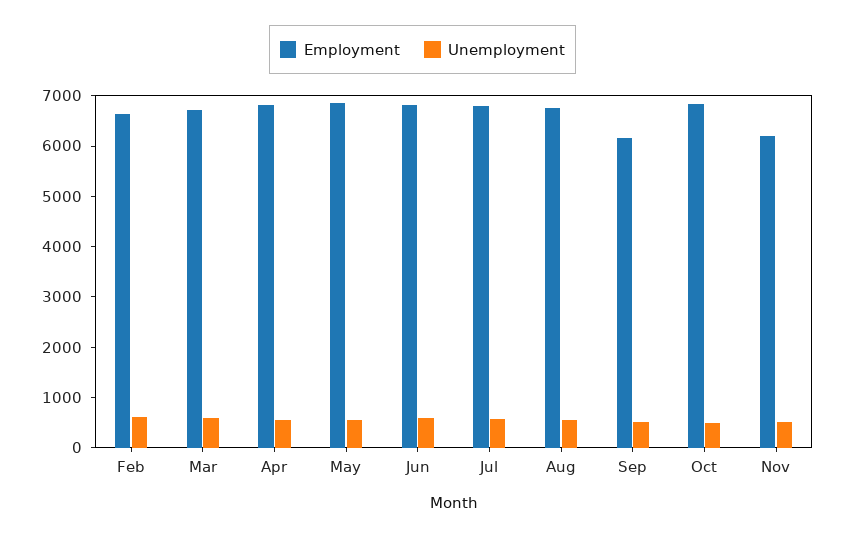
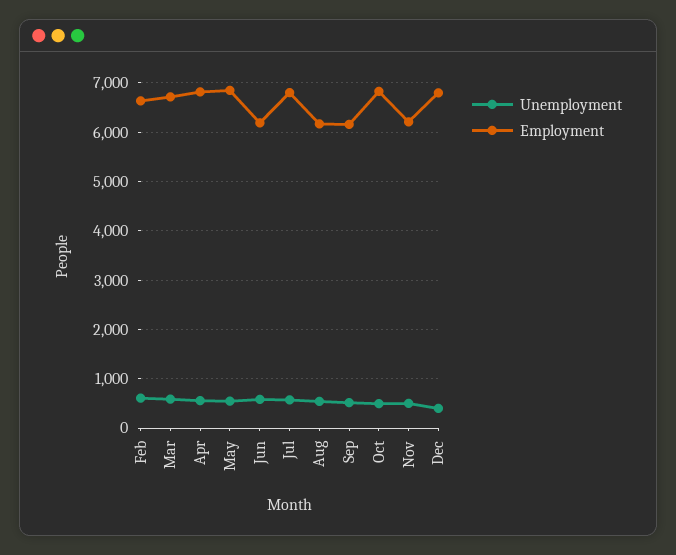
Employment, Jun: 6800 -> 6200
Employment, Aug: 6800 -> 6200
Unemployment, Dec: none -> 400
Employment, Dec: none -> 6800

